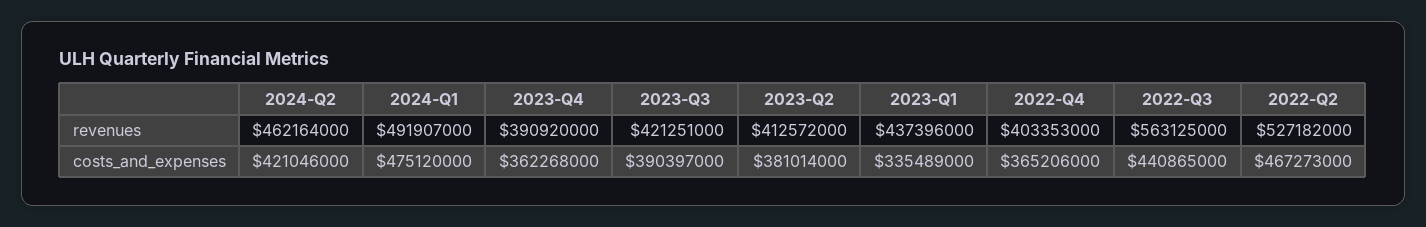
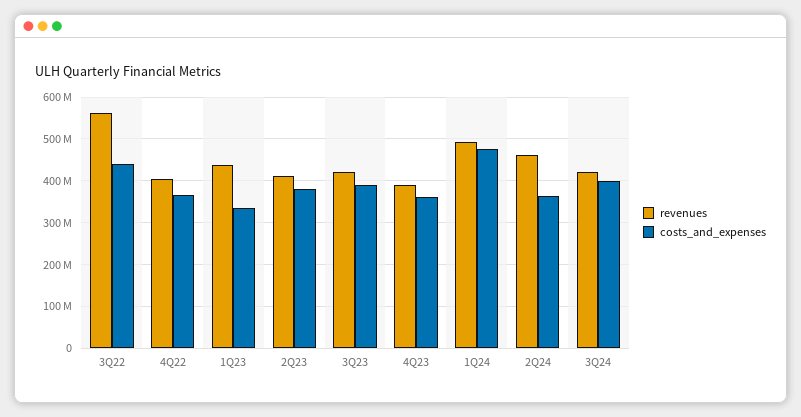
revenues, 2022-Q2: 527182000 -> none
costs_and_expenses, 2024-Q2: 421046000 -> 360000000
costs_and_expenses, 2022-Q2: 467273000 -> none
revenues, 3Q24: none -> 420000000
costs_and_expenses, 3Q24: none -> 400000000

